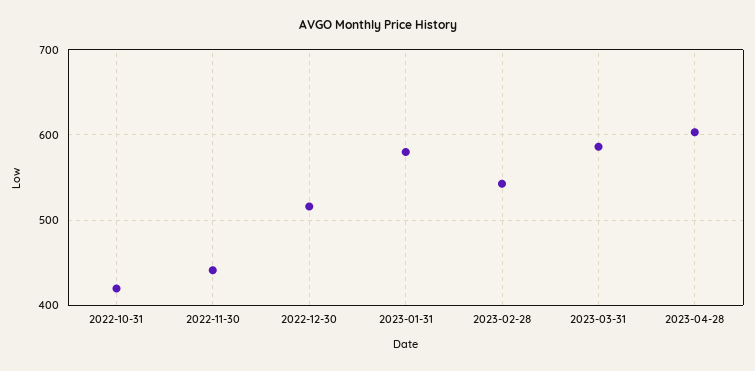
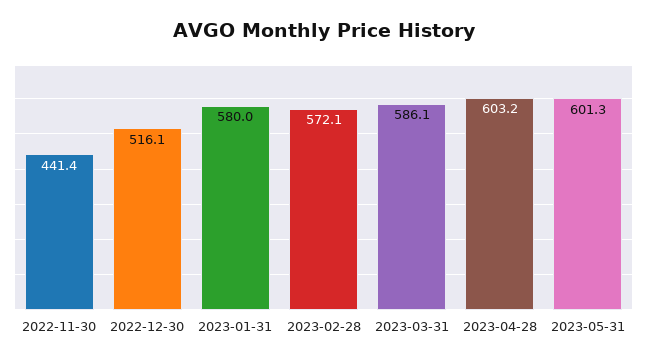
2022-10-31: 420 -> none
2023-02-28: 540 -> 572.1
2023-05-31: none -> 601.3

